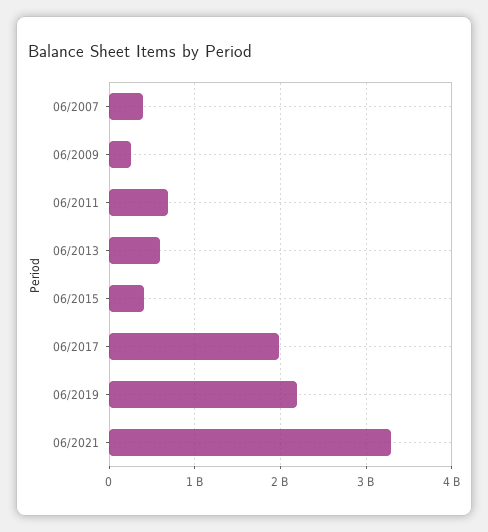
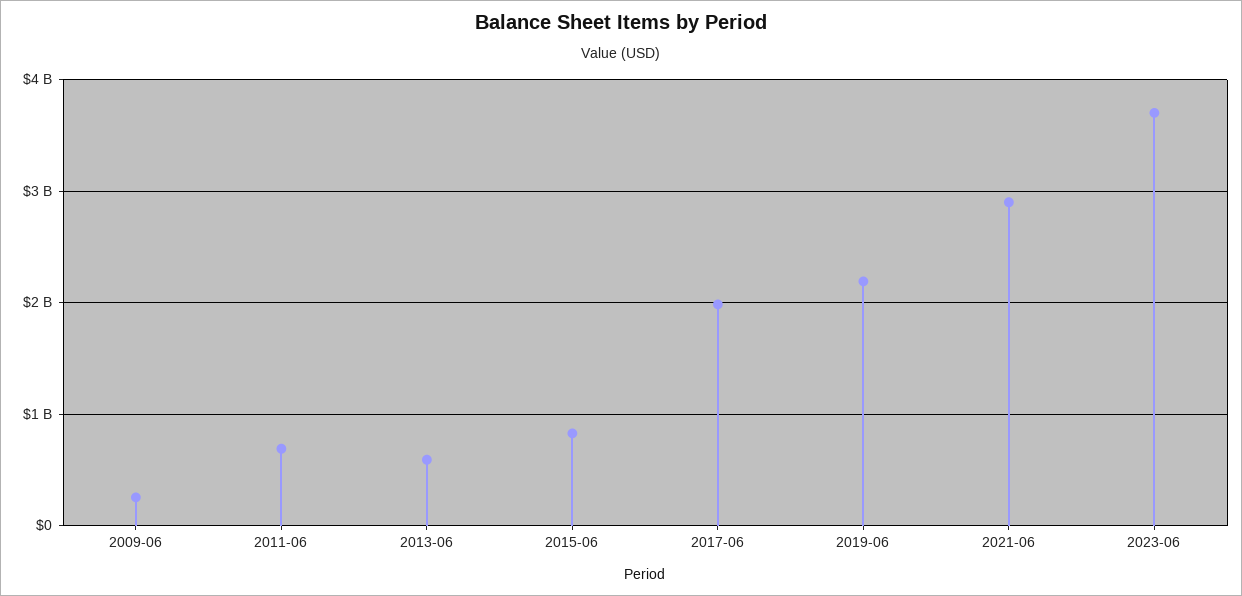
06/2007: 400000000 -> none
06/2015: 400000000 -> 800000000
06/2021: 3300000000 -> 2900000000
2023-06: none -> 3700000000

